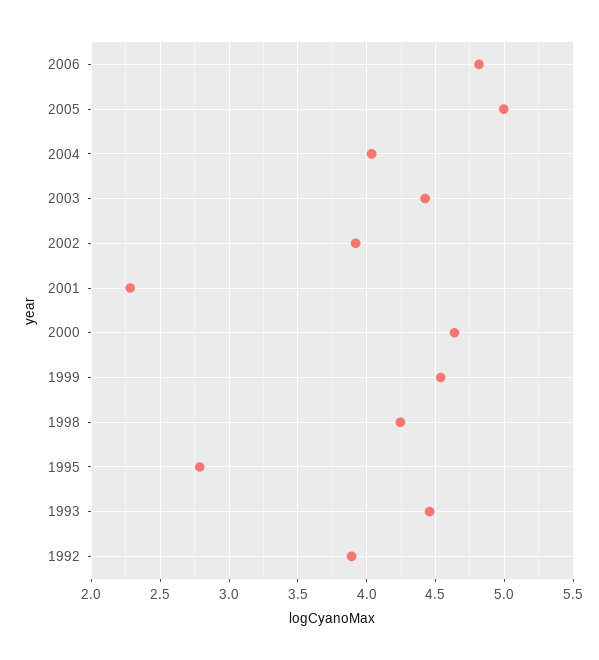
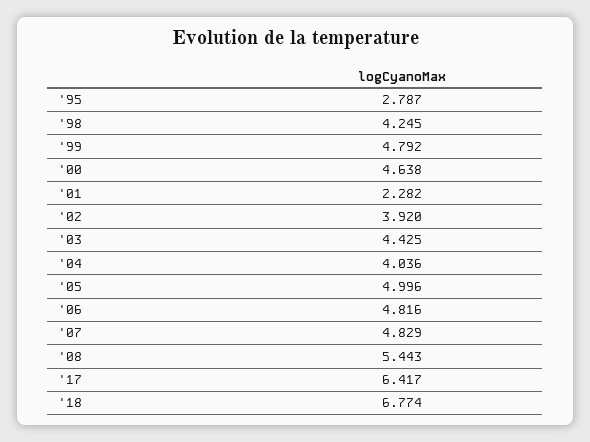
1999: 4.55 -> 4.792
1993: 4.45 -> none
1992: 3.9 -> none
'07: none -> 4.829
'08: none -> 5.443
'17: none -> 6.417
'18: none -> 6.774

